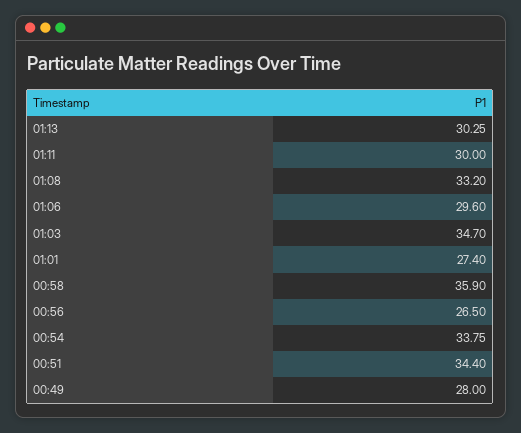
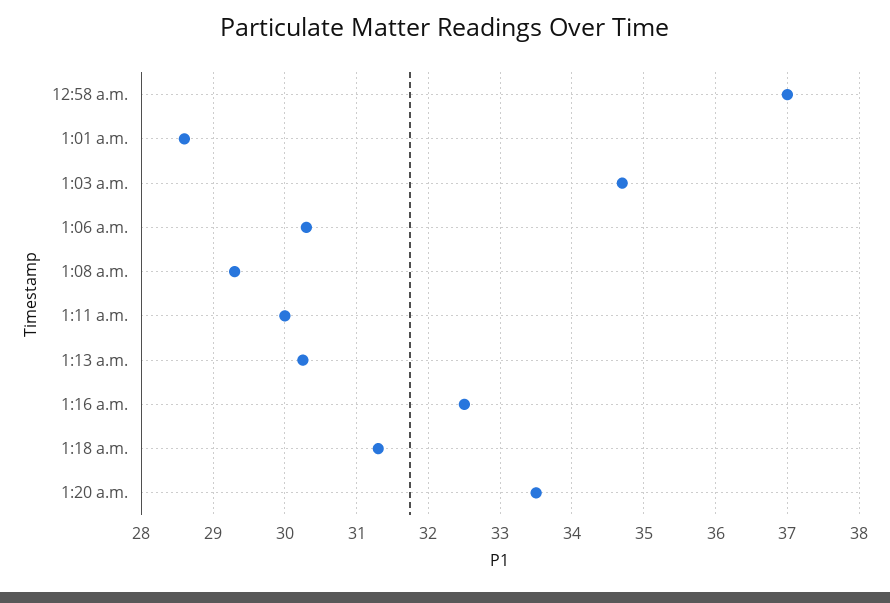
01:08: 33.2 -> 29.3
01:06: 29.6 -> 30.3
01:01: 27.4 -> 28.6
00:58: 35.9 -> 37
00:56: 26.5 -> none
00:54: 33.75 -> none
00:51: 34.4 -> none
00:49: 28 -> none
1:16 a.m.: none -> 32.5
1:18 a.m.: none -> 31.3
1:20 a.m.: none -> 33.5

